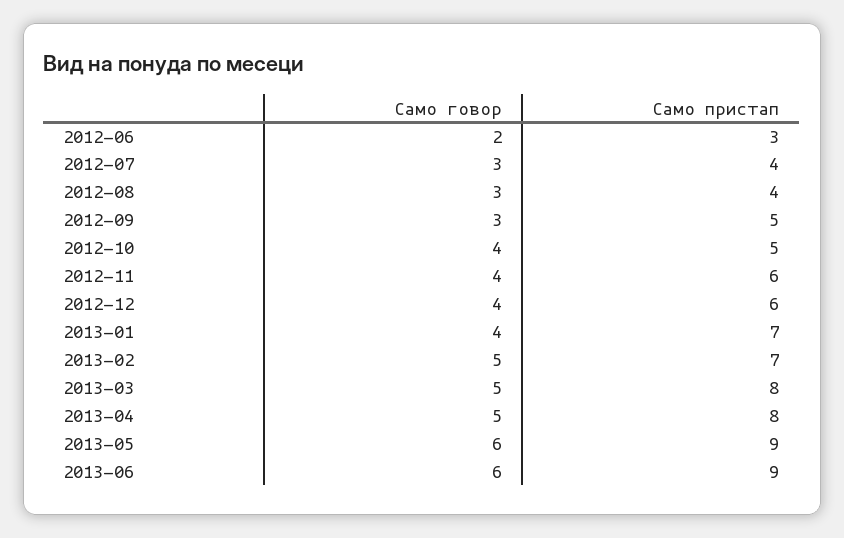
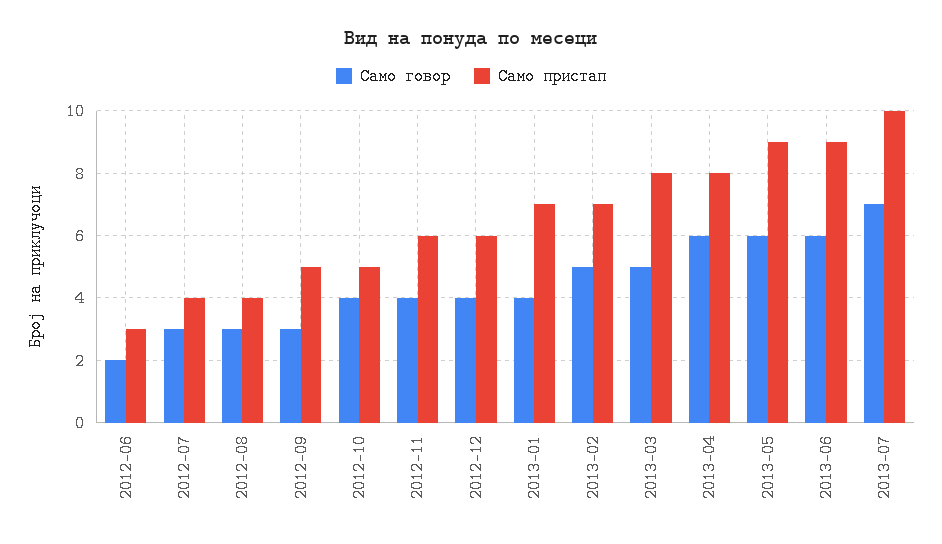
Само говор, 2013-04: 5 -> 6
Само говор, 2013-07: none -> 7
Само пристап, 2013-07: none -> 10

